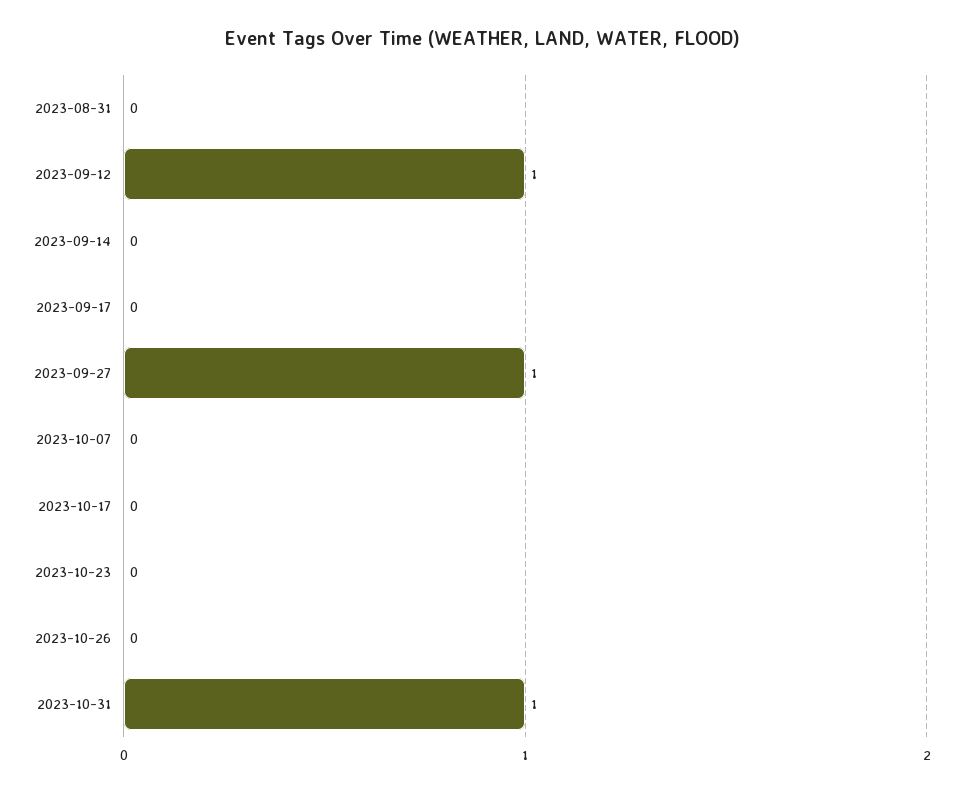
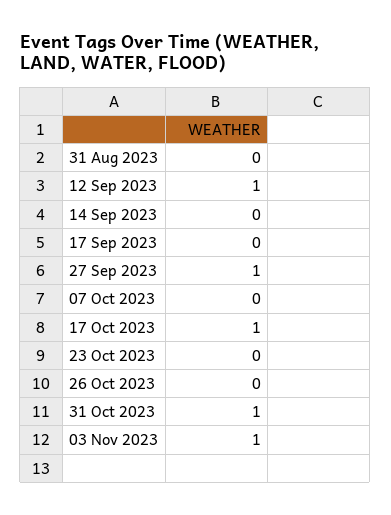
2023-10-17: 0 -> 1
03 Nov 2023: none -> 1

